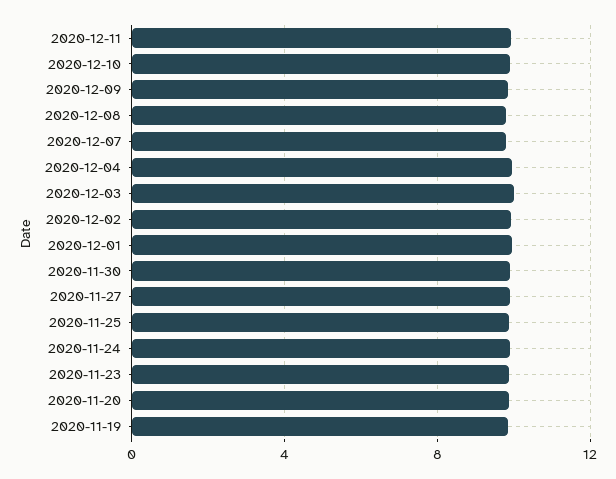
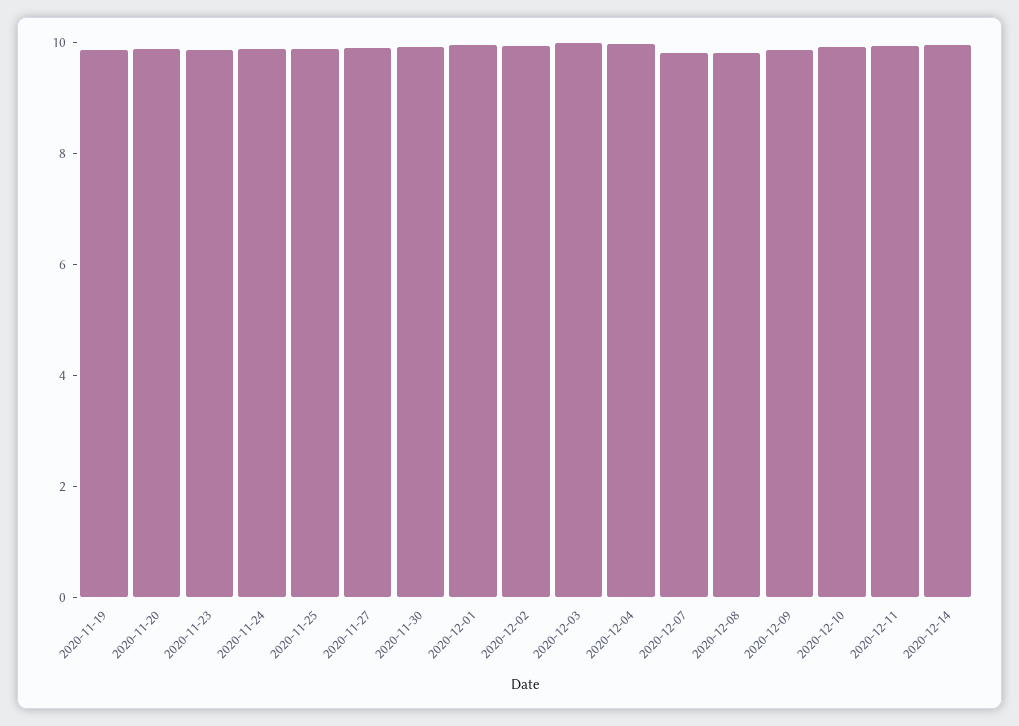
2020-12-14: none -> 10

